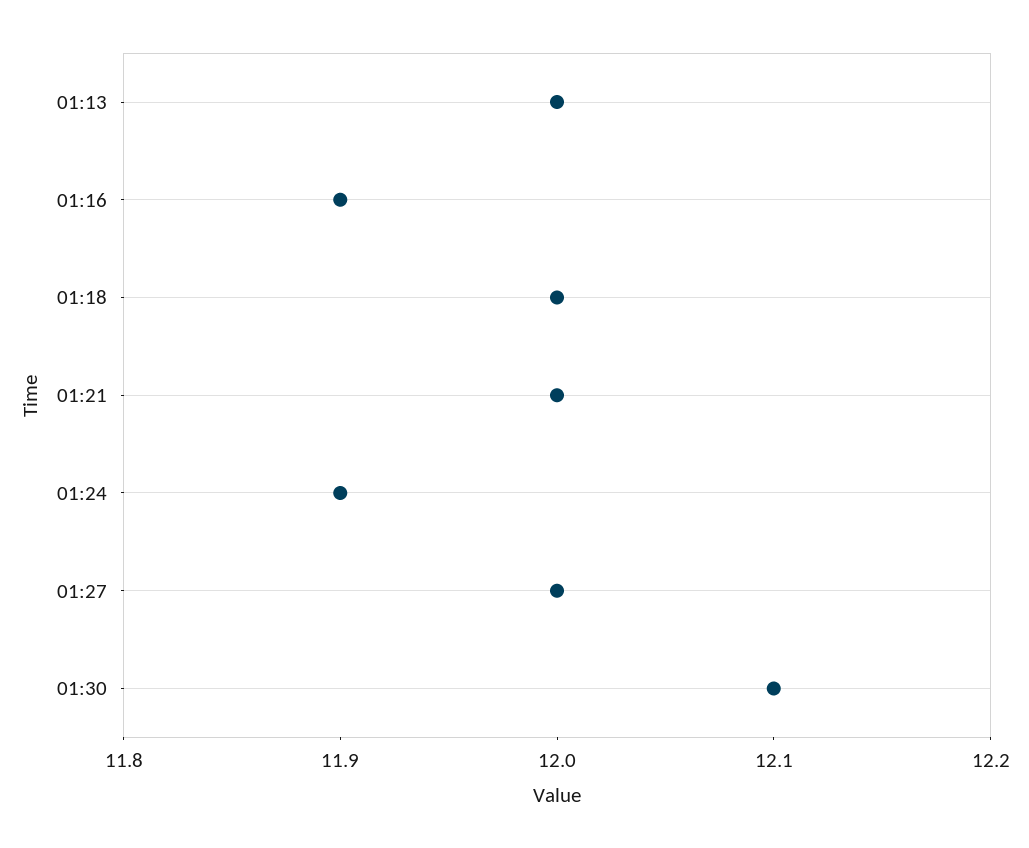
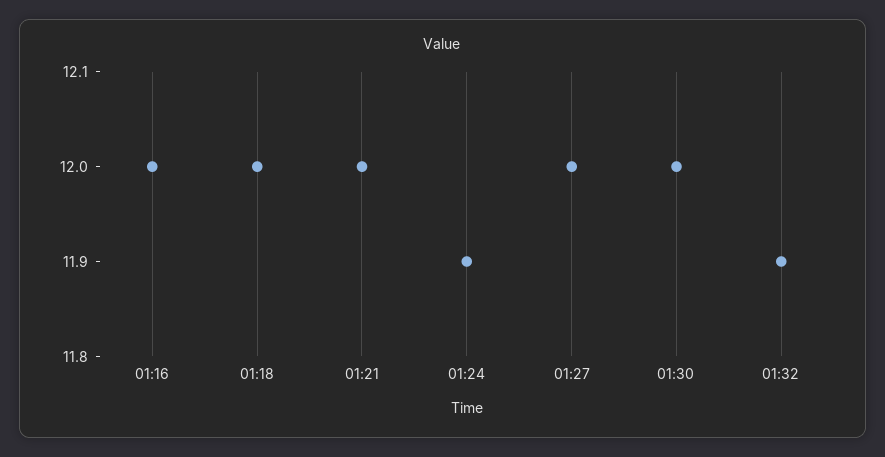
01:13: 12 -> none
01:16: 11.9 -> 12
01:30: 12.1 -> 12
01:32: none -> 11.9

